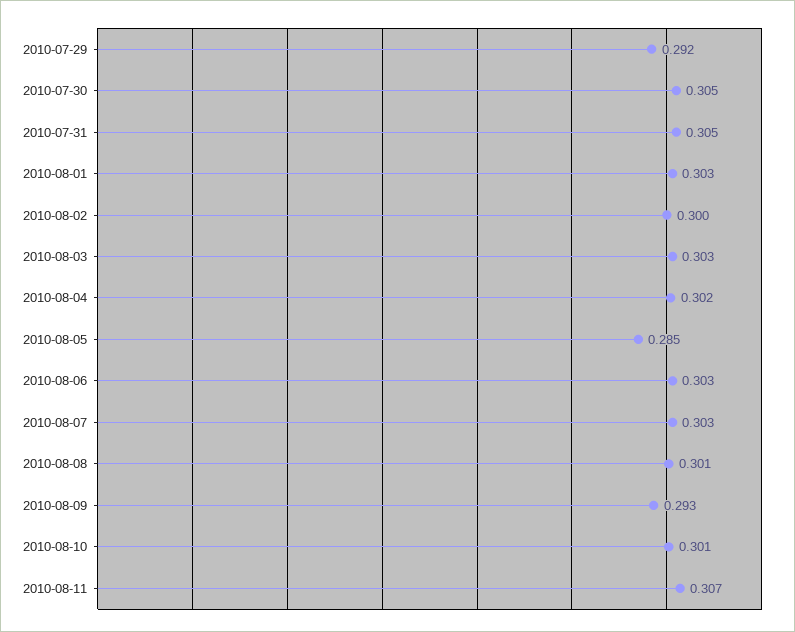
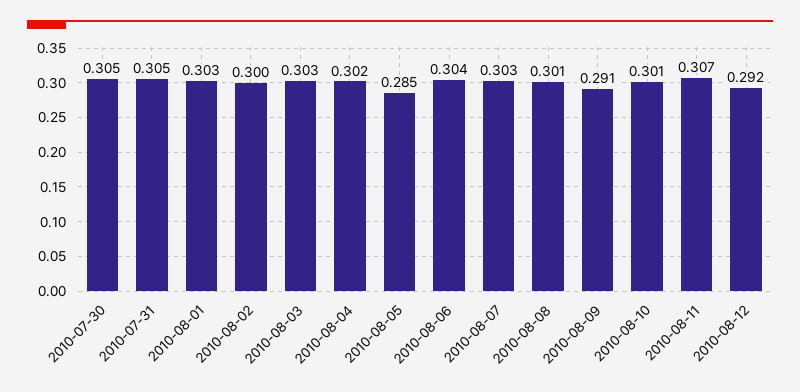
2010-07-29: 0.292 -> none
2010-08-06: 0.303 -> 0.304
2010-08-09: 0.293 -> 0.291
2010-08-12: none -> 0.292

